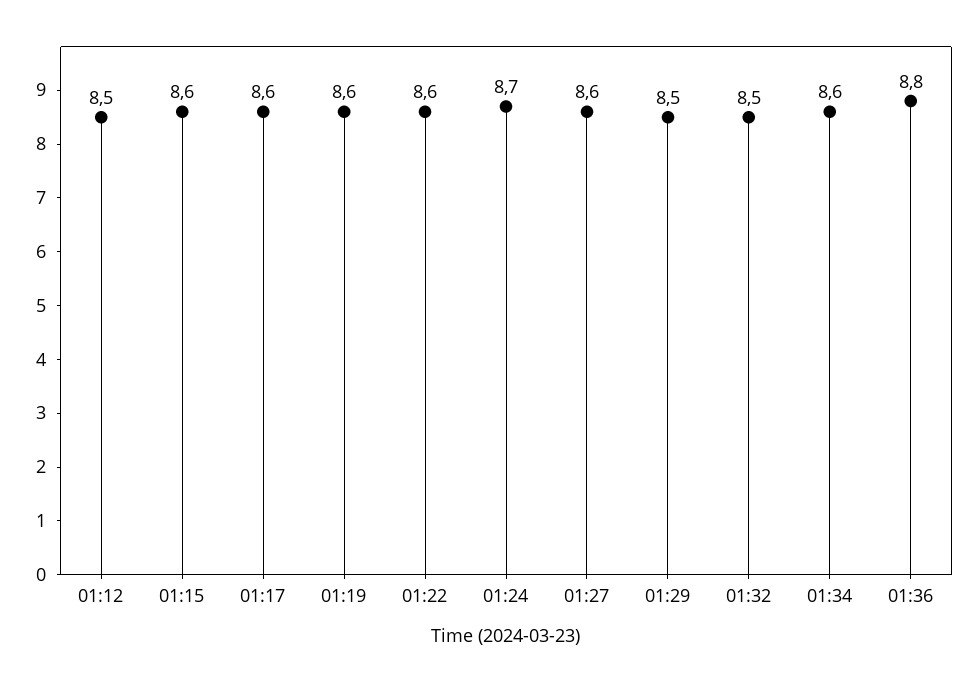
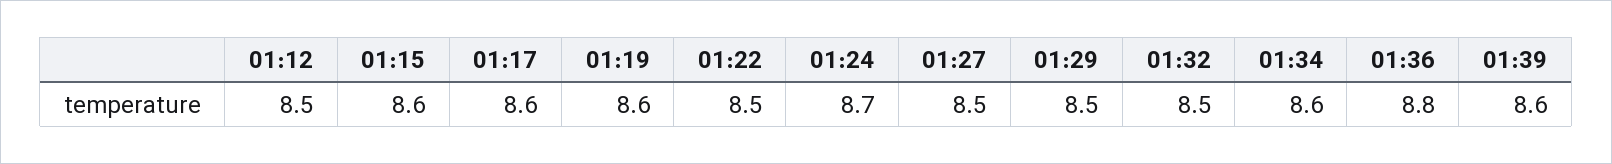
01:22: 8.6 -> 8.5
01:27: 8.6 -> 8.5
01:39: none -> 8.6

